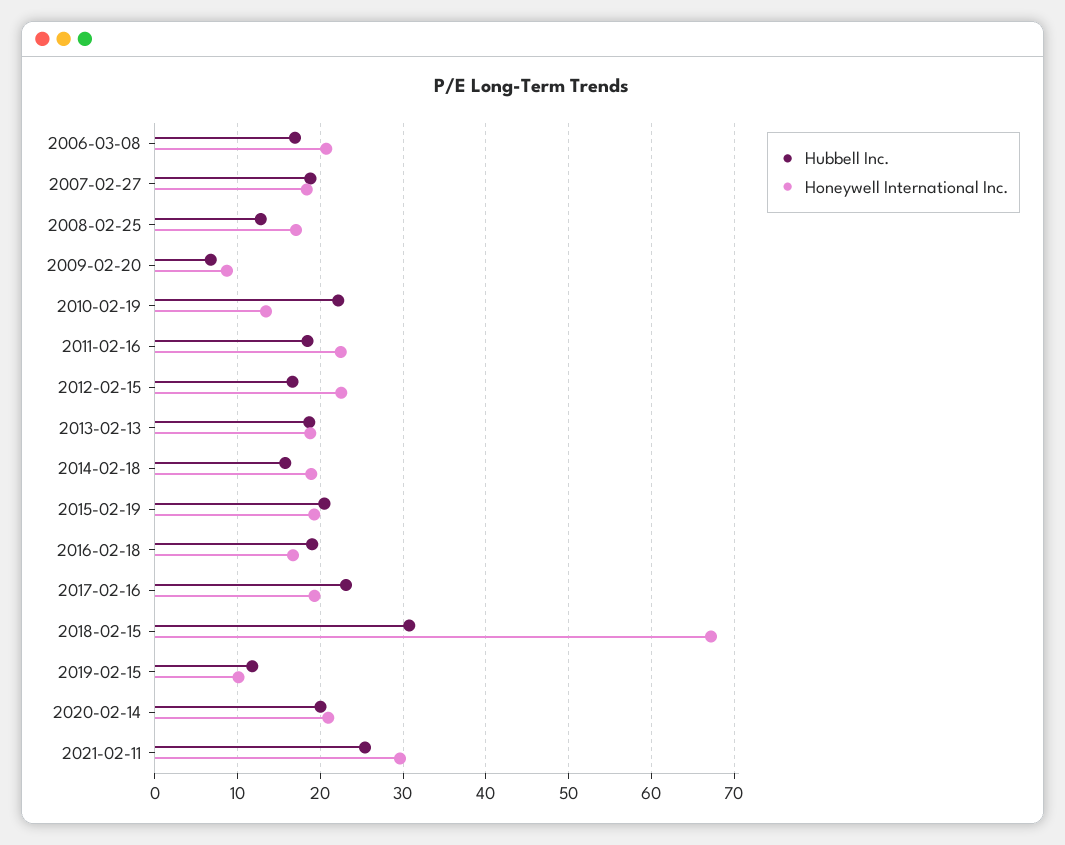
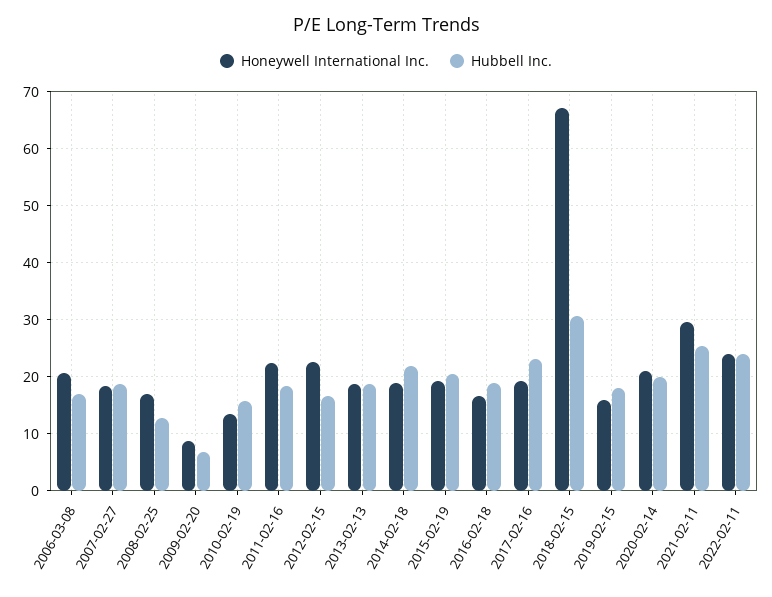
Hubbell Inc., 2010-02-19: 22 -> 16
Hubbell Inc., 2014-02-18: 16 -> 22
Hubbell Inc., 2019-02-15: 12 -> 18
Honeywell International Inc., 2019-02-15: 10 -> 16
Honeywell International Inc., 2022-02-11: none -> 24
Hubbell Inc., 2022-02-11: none -> 24

